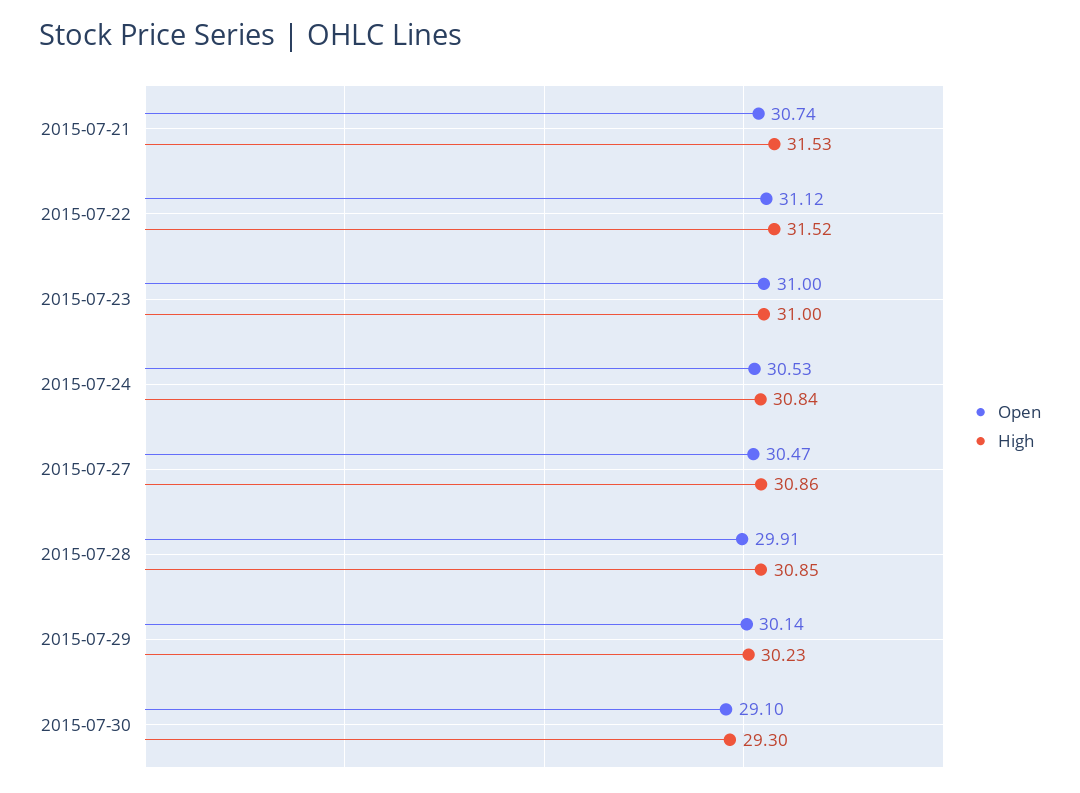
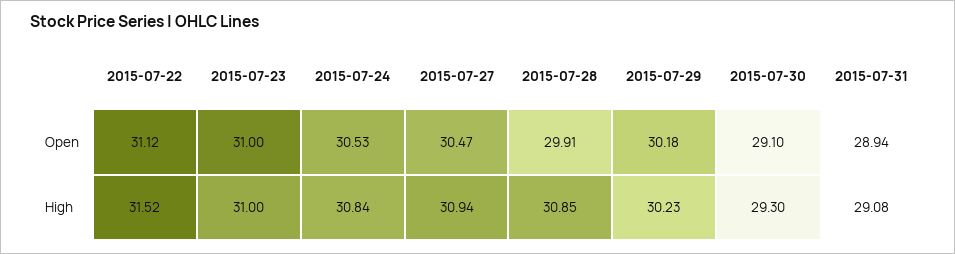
Open, 2015-07-21: 30.74 -> none
High, 2015-07-21: 31.53 -> none
High, 2015-07-27: 30.86 -> 30.94
Open, 2015-07-29: 30.14 -> 30.18
Open, 2015-07-31: none -> 28.94
High, 2015-07-31: none -> 29.08

